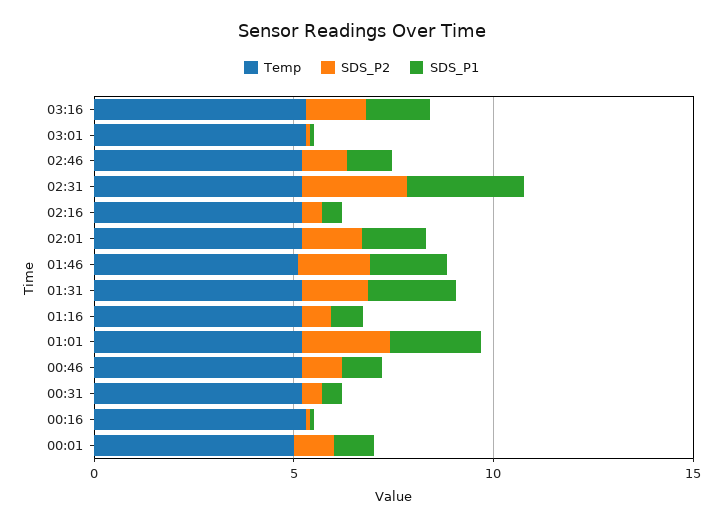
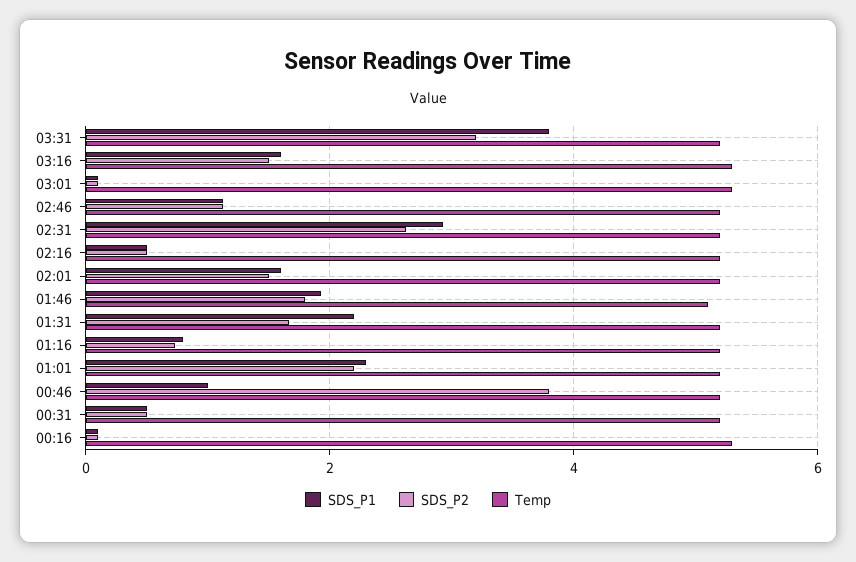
SDS_P2, 00:46: 1 -> 3.8
Temp, 00:01: 5 -> none
SDS_P2, 00:01: 1 -> none
SDS_P1, 00:01: 1 -> none
SDS_P1, 03:31: none -> 3.8
SDS_P2, 03:31: none -> 3.2
Temp, 03:31: none -> 5.2

